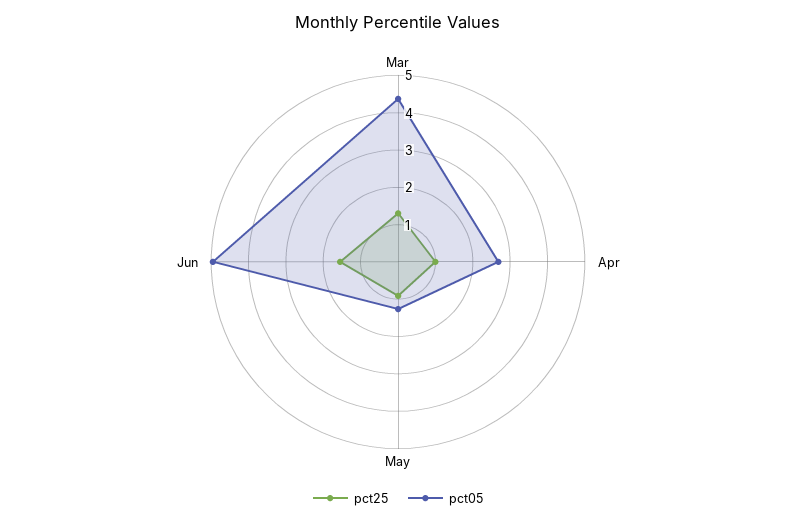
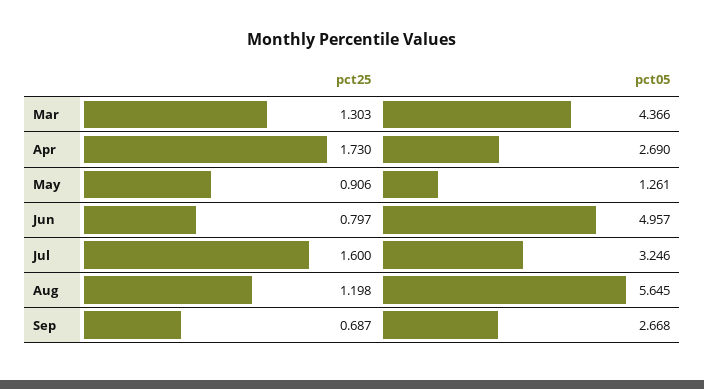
pct25, Apr: 1 -> 1.73
pct25, Jun: 1.5 -> 0.797
pct25, Jul: none -> 1.6
pct05, Jul: none -> 3.246
pct25, Aug: none -> 1.198
pct05, Aug: none -> 5.645
pct25, Sep: none -> 0.687
pct05, Sep: none -> 2.668

